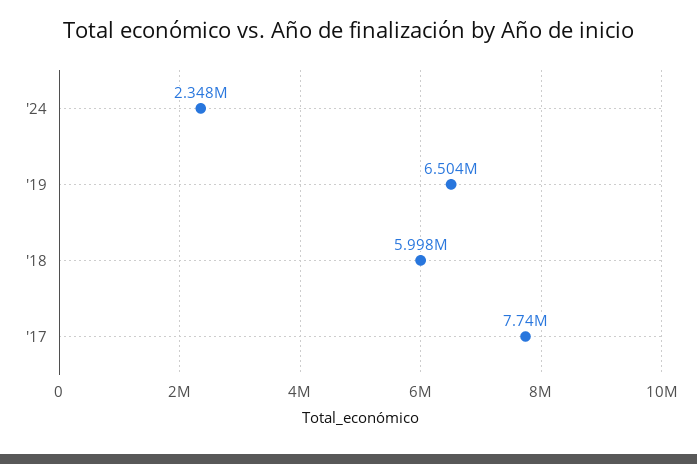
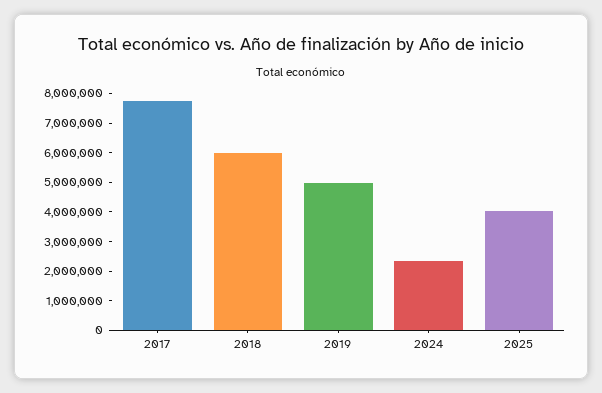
'19: 6504000 -> 5000000
2025: none -> 4000000

